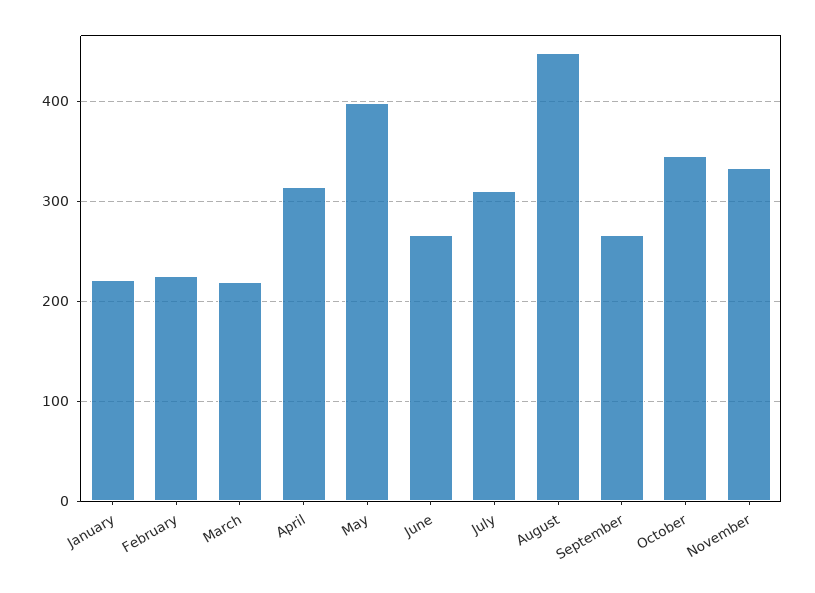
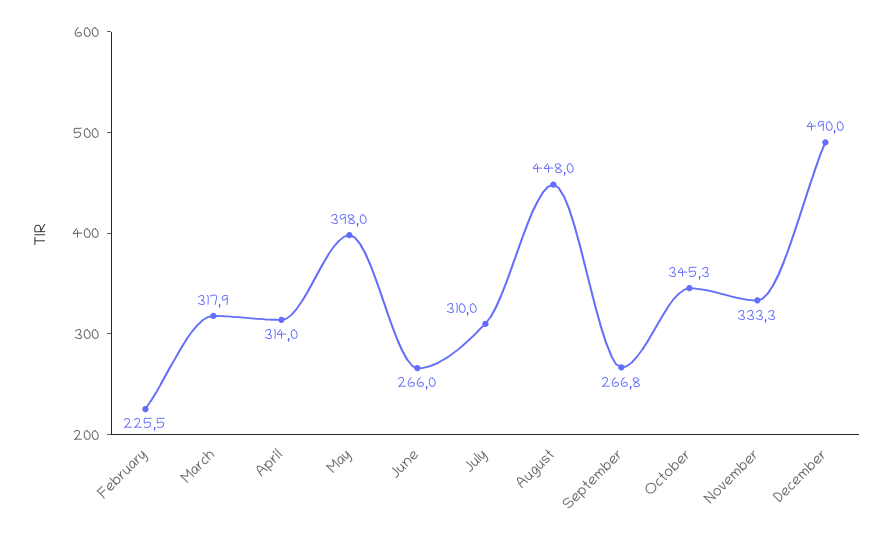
January: 220 -> none
March: 220 -> 317.9
December: none -> 490

